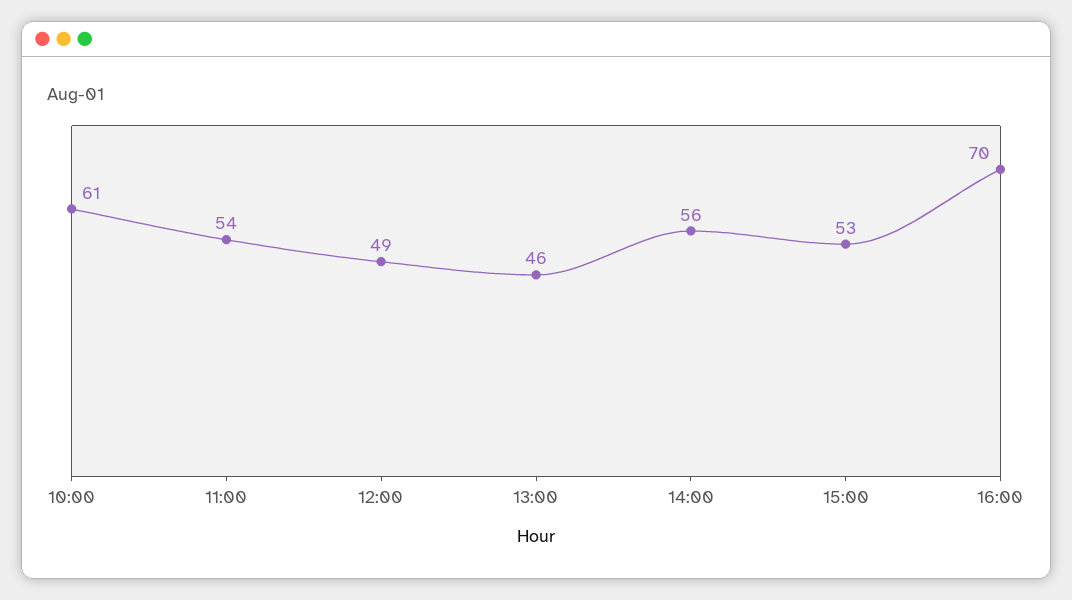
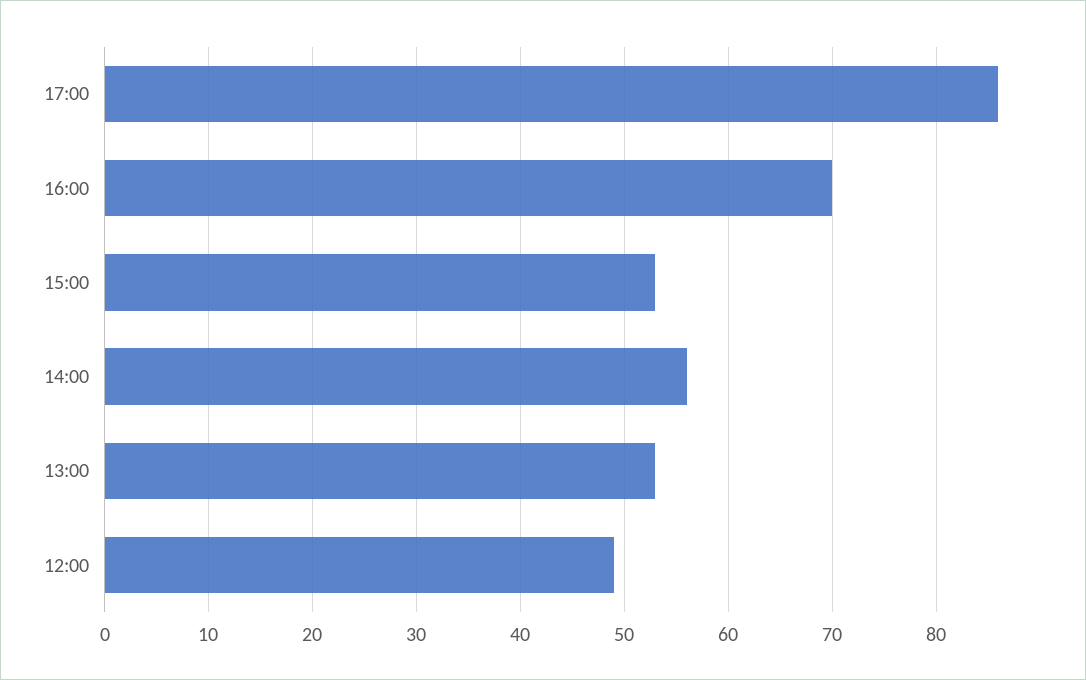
10:00: 61 -> none
11:00: 54 -> none
13:00: 46 -> 53
17:00: none -> 86

